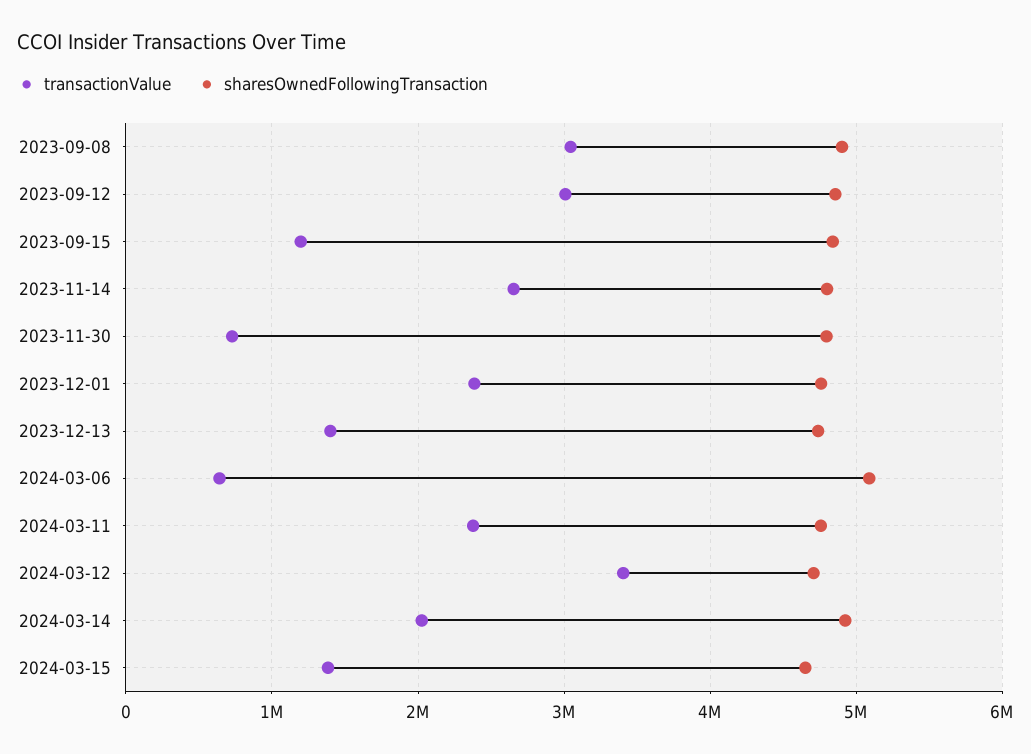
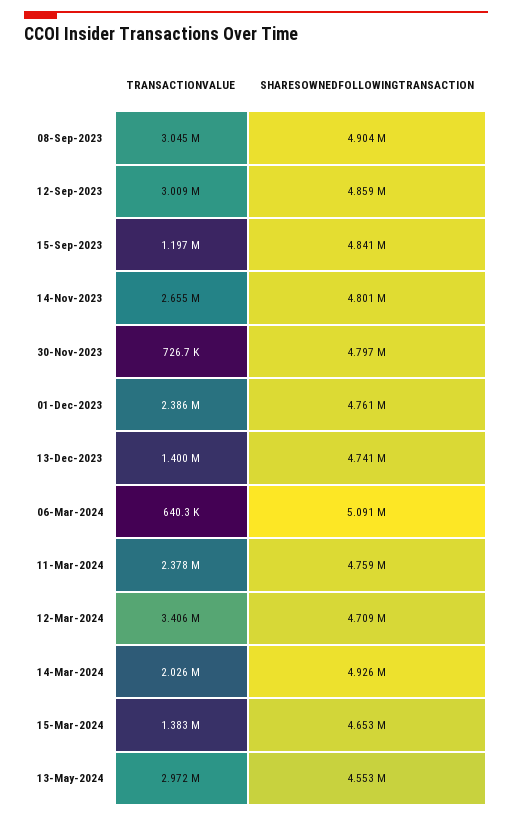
transactionValue, 13-May-2024: none -> 2972000
sharesOwnedFollowingTransaction, 13-May-2024: none -> 4553000

